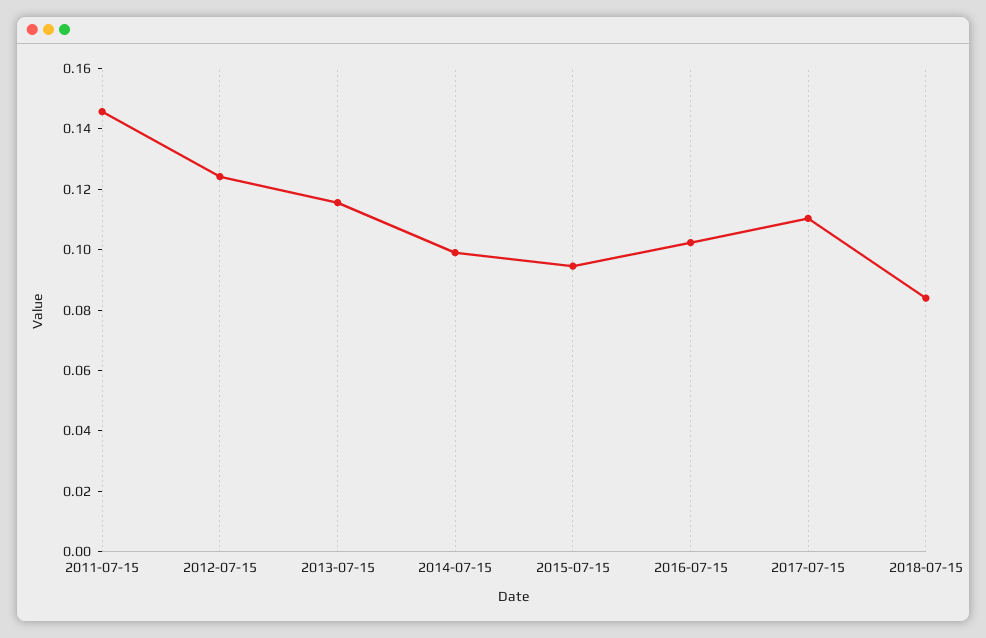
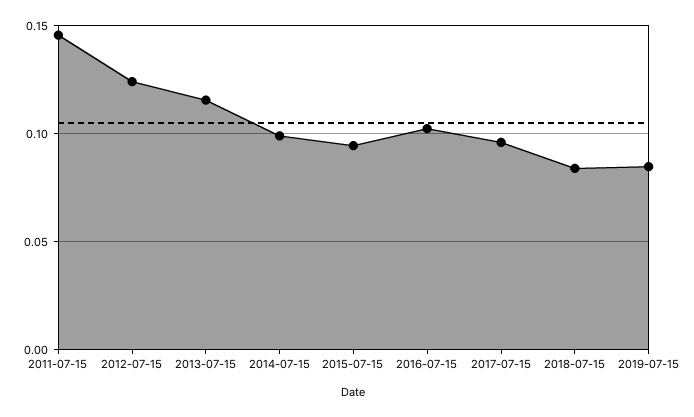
2017-07-15: 0.11 -> 0.095
2019-07-15: none -> 0.085

